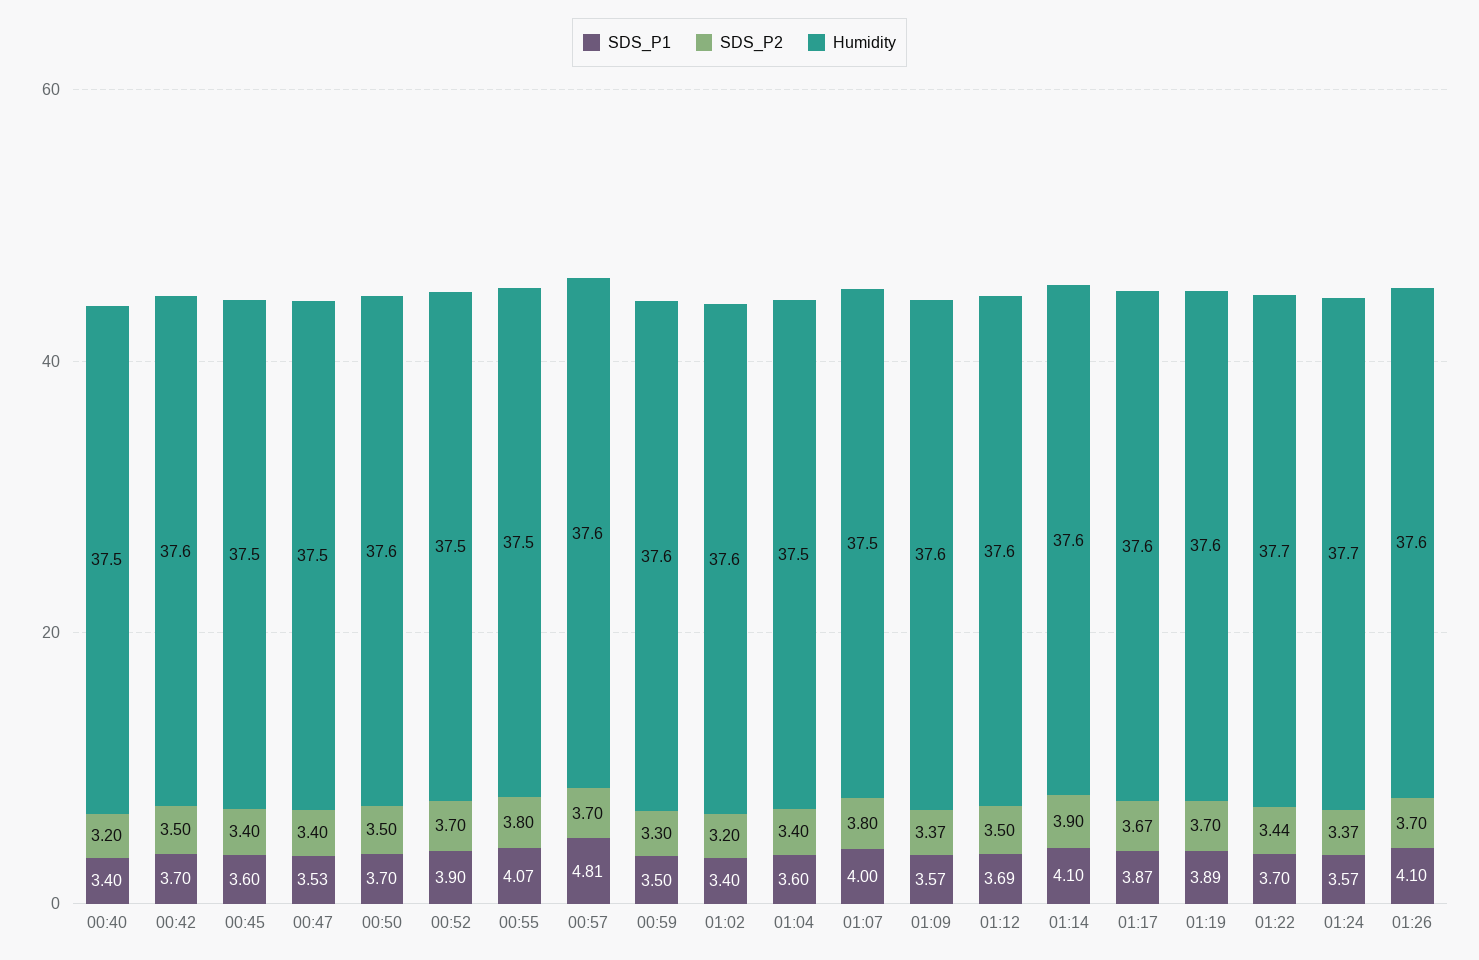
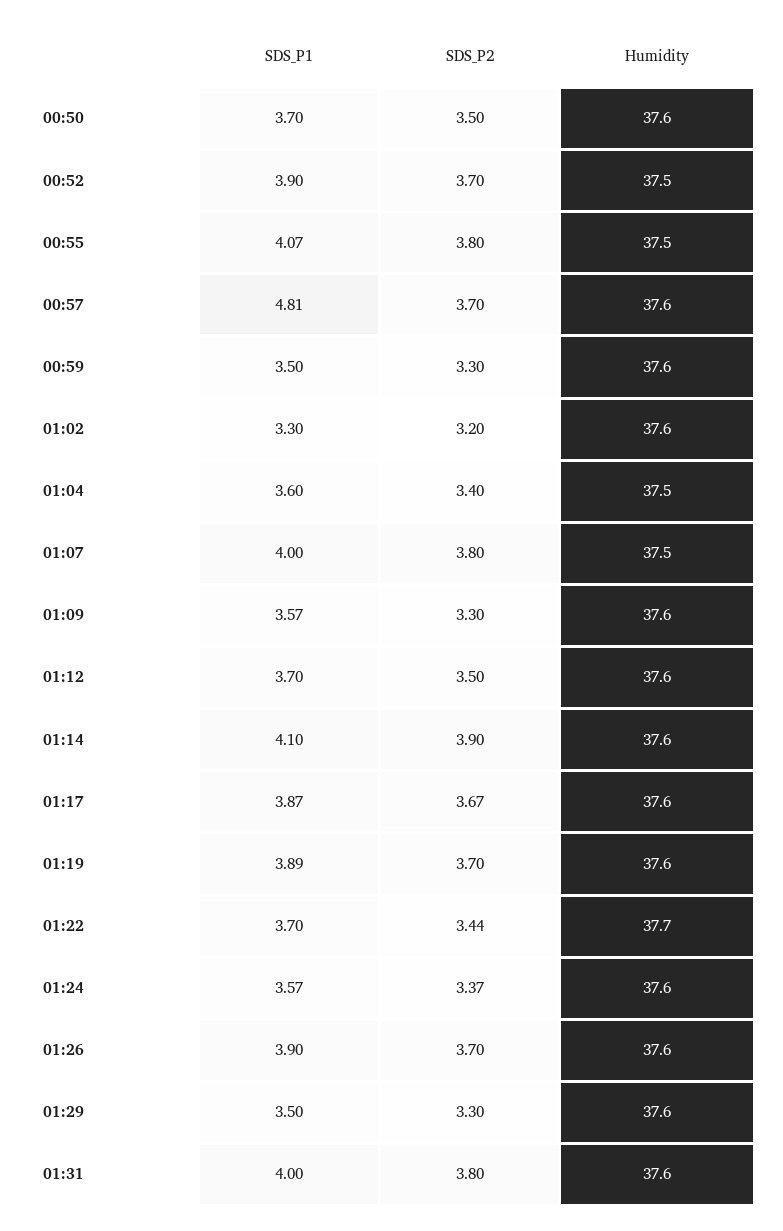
SDS_P1, 00:40: 3.4 -> none
SDS_P2, 00:40: 3.2 -> none
Humidity, 00:40: 37.5 -> none
SDS_P1, 00:42: 3.7 -> none
SDS_P2, 00:42: 3.5 -> none
Humidity, 00:42: 37.6 -> none
SDS_P1, 00:45: 3.6 -> none
SDS_P2, 00:45: 3.4 -> none
Humidity, 00:45: 37.5 -> none
SDS_P1, 00:47: 3.53 -> none
SDS_P2, 00:47: 3.4 -> none
Humidity, 00:47: 37.5 -> none
SDS_P1, 01:02: 3.4 -> 3.3
SDS_P2, 01:09: 3.37 -> 3.3
SDS_P1, 01:12: 3.69 -> 3.7
Humidity, 01:24: 37.7 -> 37.6
SDS_P1, 01:26: 4.1 -> 3.9
SDS_P1, 01:29: none -> 3.5
SDS_P2, 01:29: none -> 3.3
Humidity, 01:29: none -> 37.6
SDS_P1, 01:31: none -> 4
SDS_P2, 01:31: none -> 3.8
Humidity, 01:31: none -> 37.6

